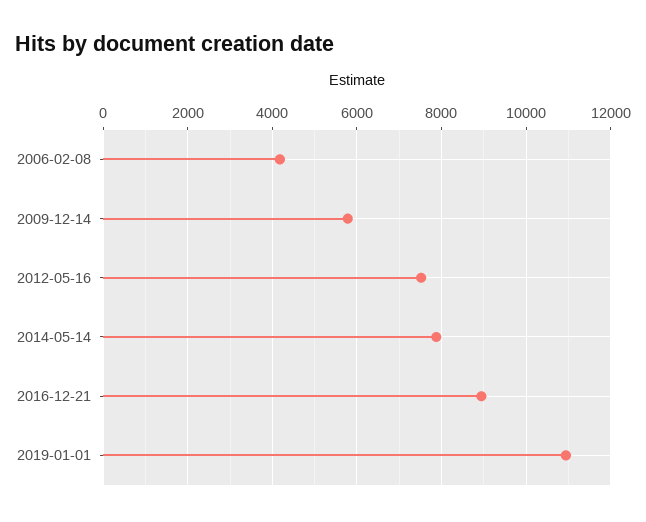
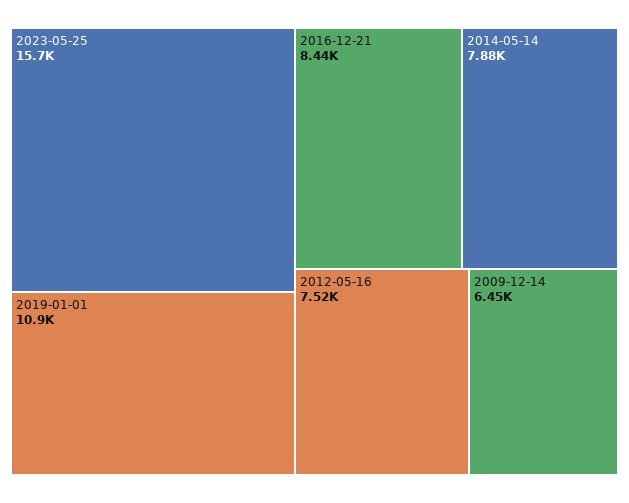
2006-02-08: 4200 -> none
2009-12-14: 5800 -> 6450
2016-12-21: 9000 -> 8440
2023-05-25: none -> 15700

